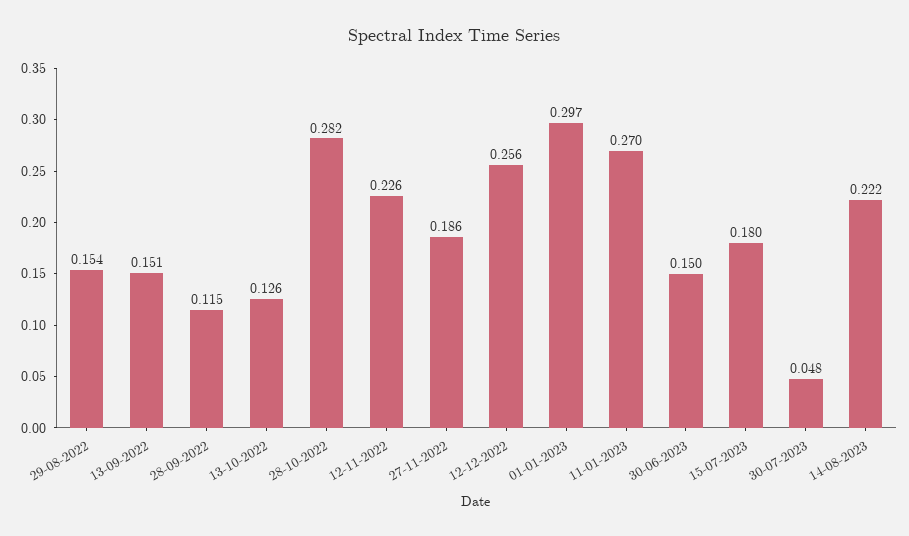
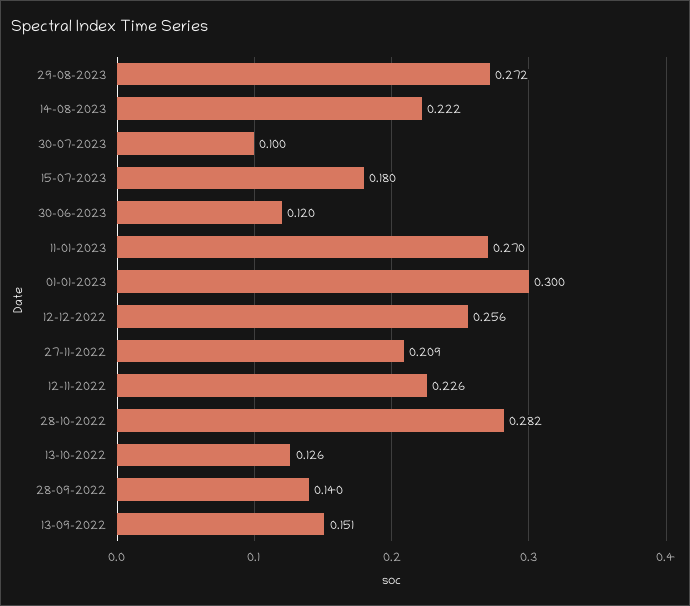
29-08-2022: 0.154 -> none
28-09-2022: 0.115 -> 0.14
27-11-2022: 0.186 -> 0.209
01-01-2023: 0.297 -> 0.3
30-06-2023: 0.15 -> 0.12
30-07-2023: 0.048 -> 0.1
29-08-2023: none -> 0.272

